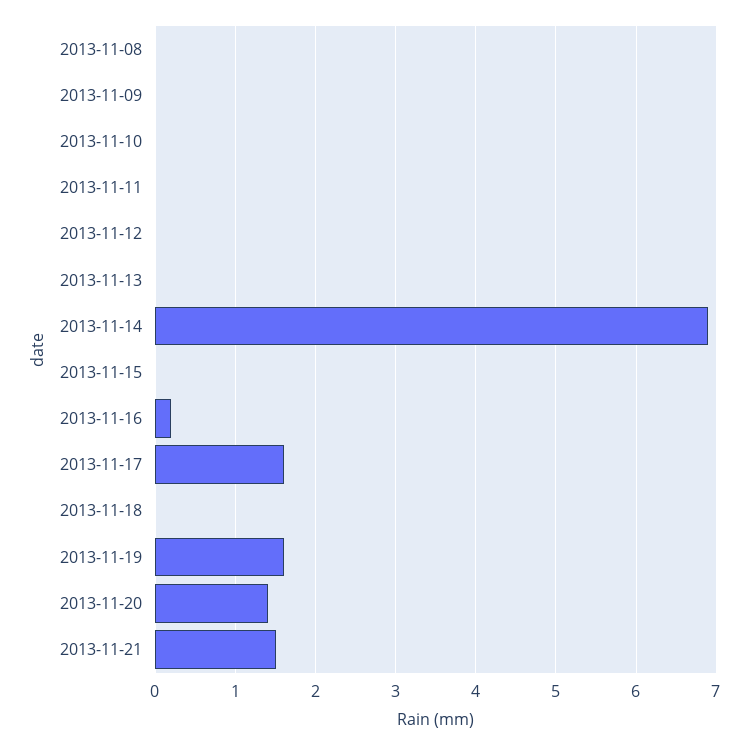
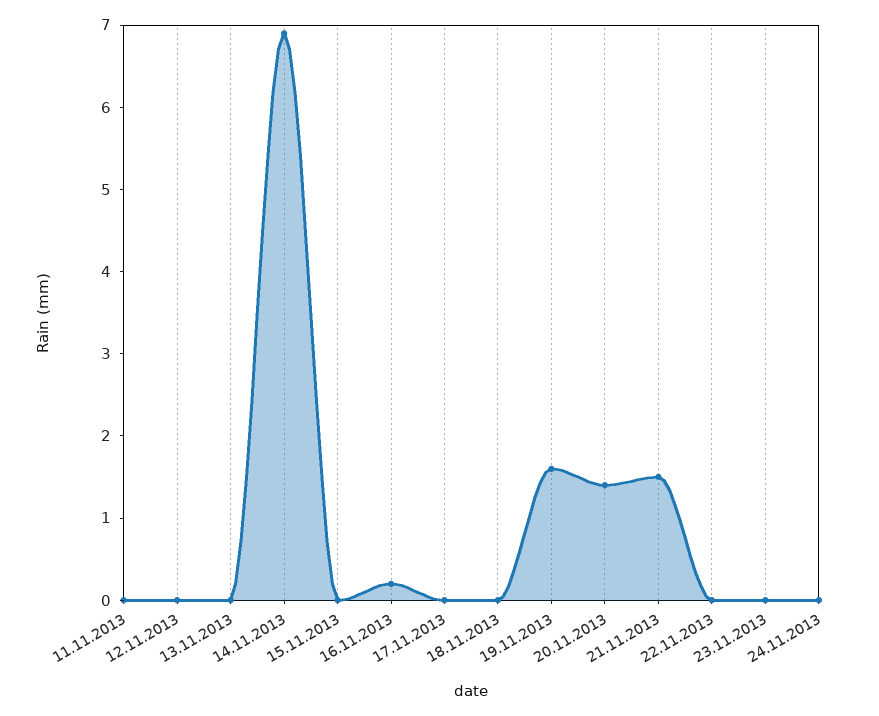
2013-11-08: 0 -> none
2013-11-09: 0 -> none
2013-11-10: 0 -> none
2013-11-17: 1.6 -> 0
22.11.2013: none -> 0
23.11.2013: none -> 0
24.11.2013: none -> 0

